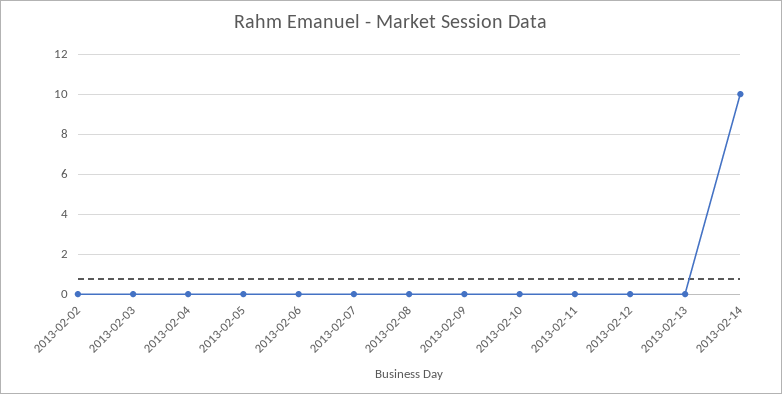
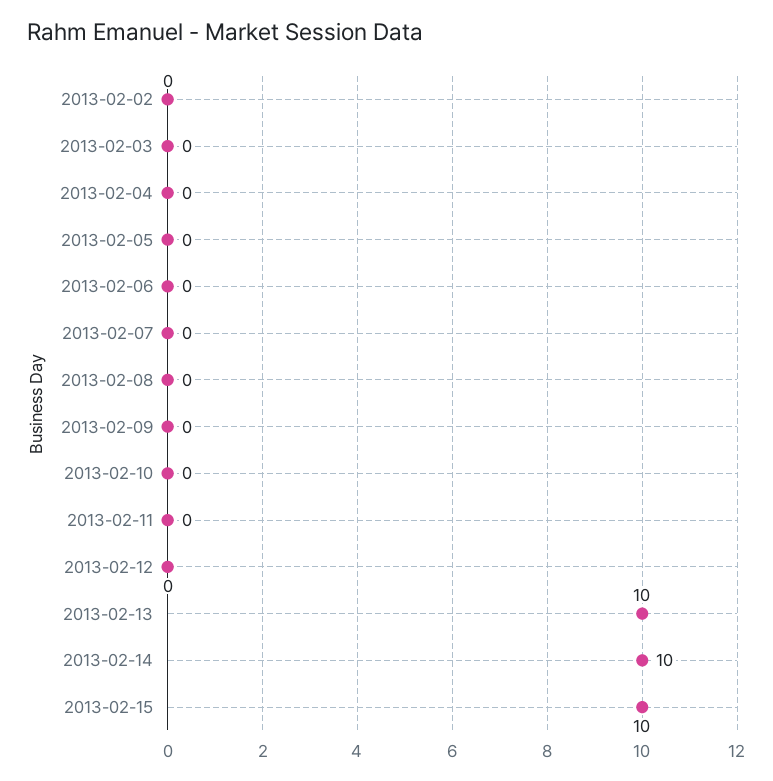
2013-02-13: 0 -> 10
2013-02-15: none -> 10

